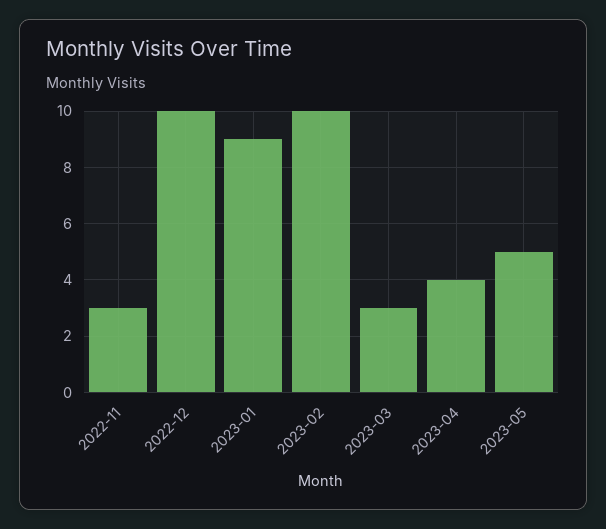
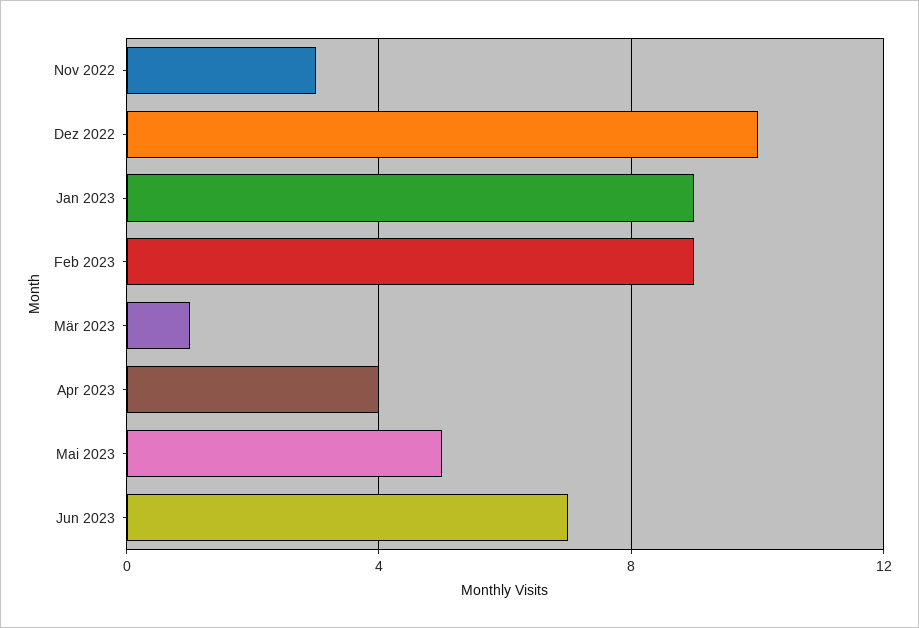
2023-02: 10 -> 9
2023-03: 3 -> 1
Jun 2023: none -> 7

